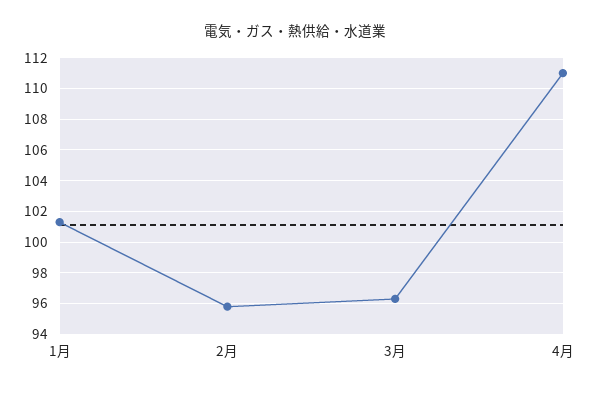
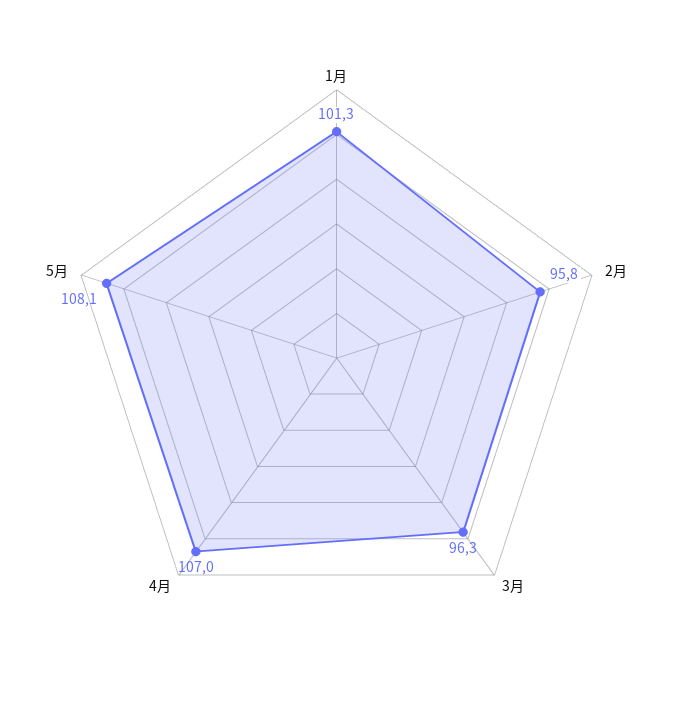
4月: 111 -> 107
5月: none -> 108.1

